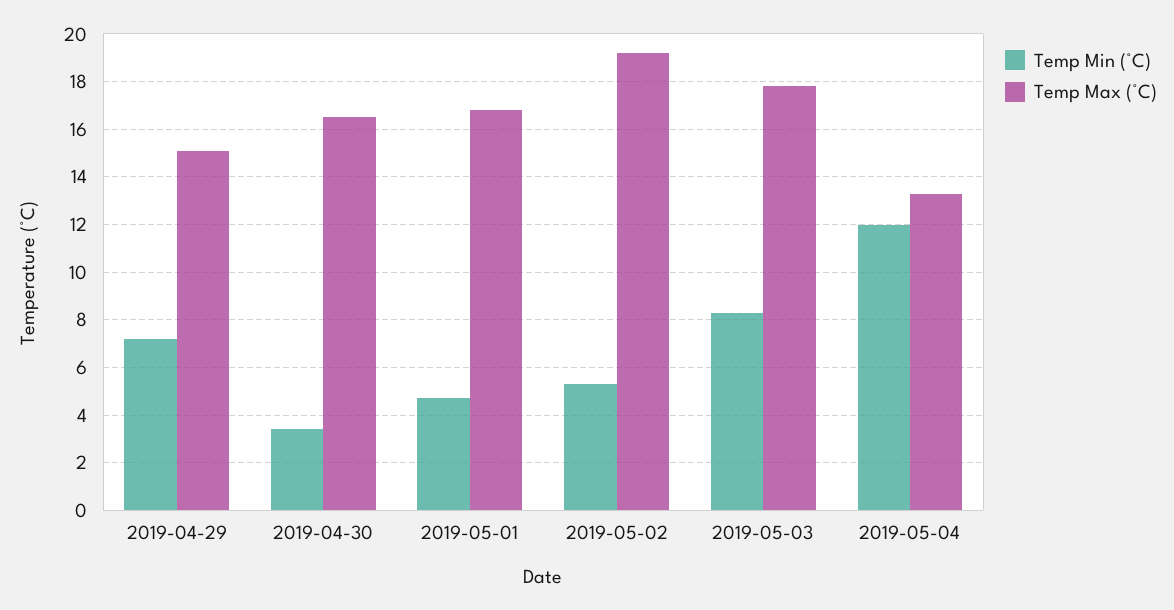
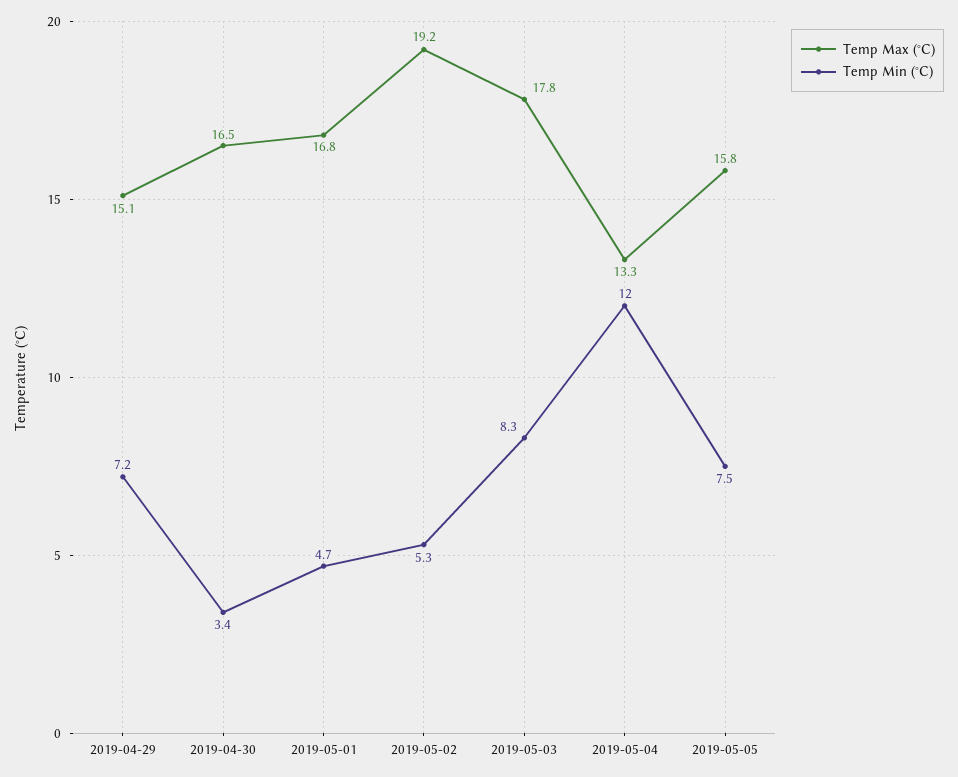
Temp Max (°C), 2019-05-05: none -> 15.8
Temp Min (°C), 2019-05-05: none -> 7.5

